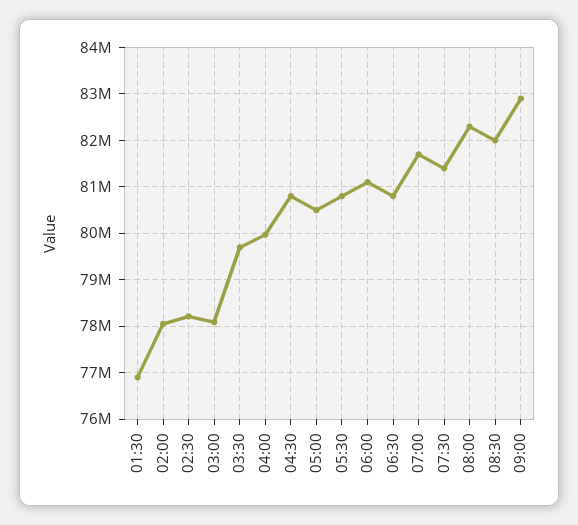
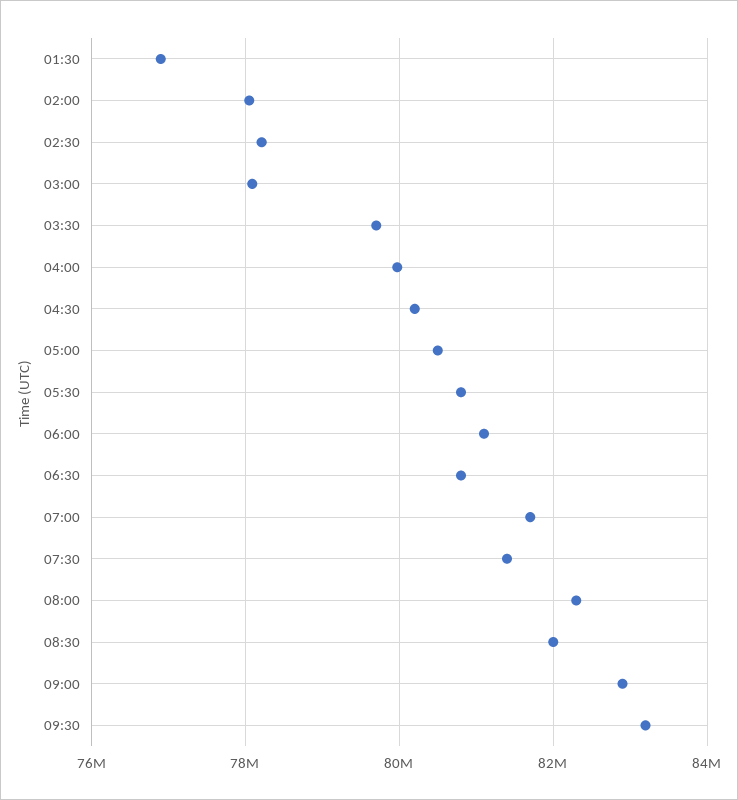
04:30: 80800000 -> 80200000
09:30: none -> 83200000

